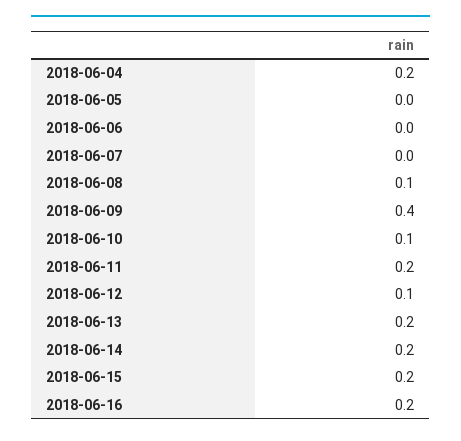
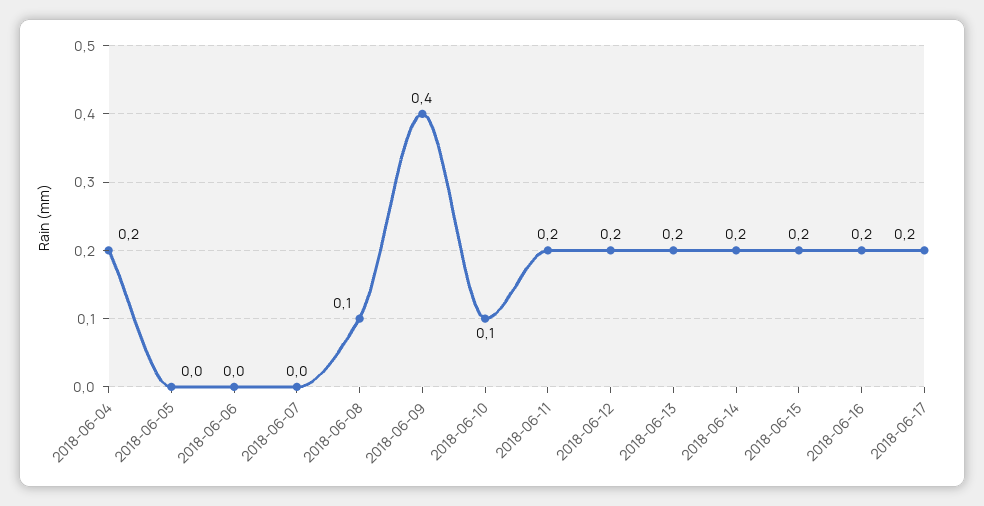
2018-06-12: 0.1 -> 0.2
2018-06-17: none -> 0.2

